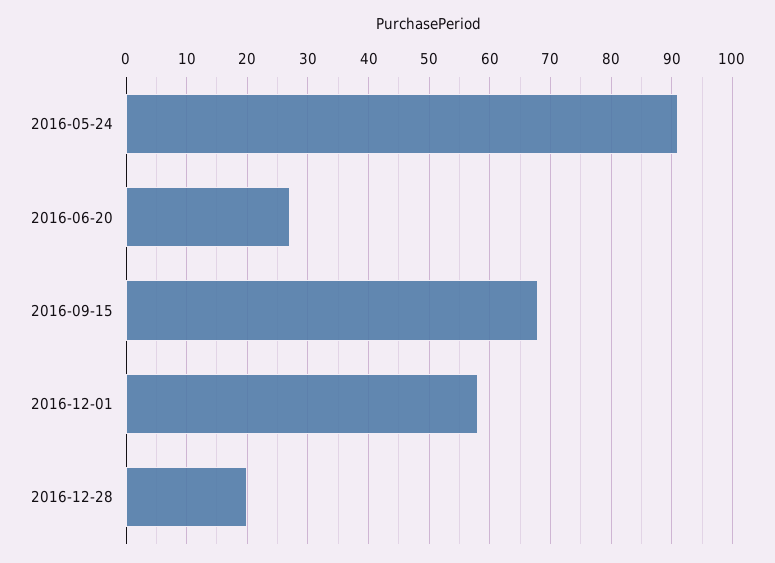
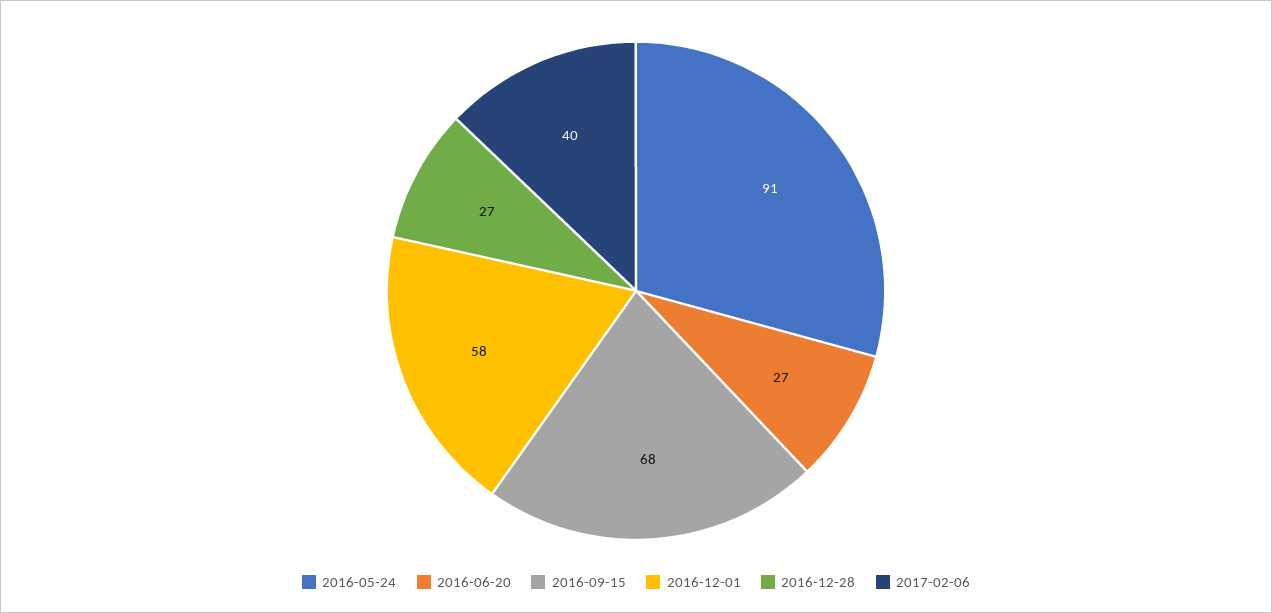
2016-12-28: 20 -> 27
2017-02-06: none -> 40

